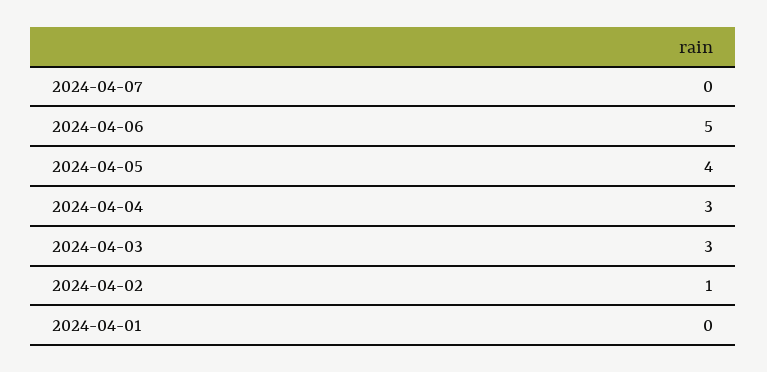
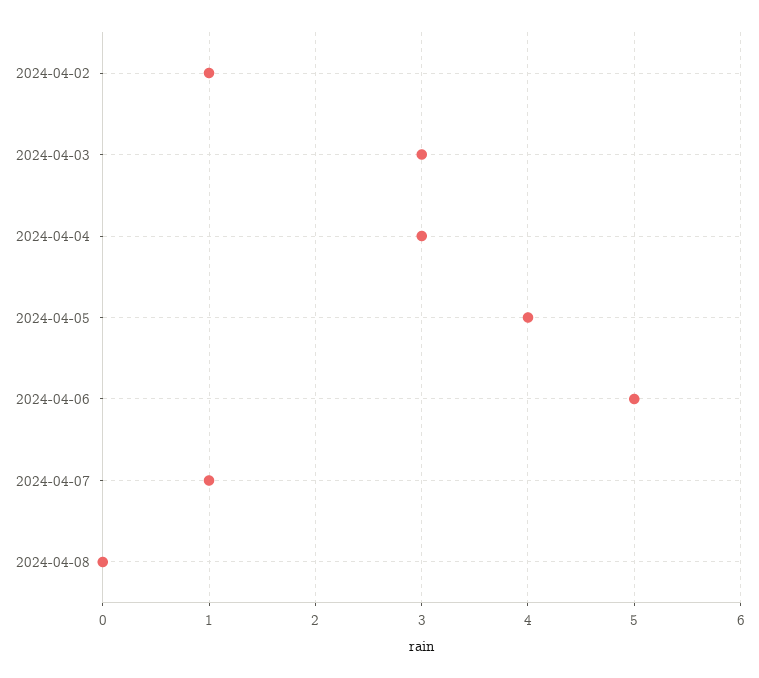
2024-04-07: 0 -> 1
2024-04-01: 0 -> none
2024-04-08: none -> 0

